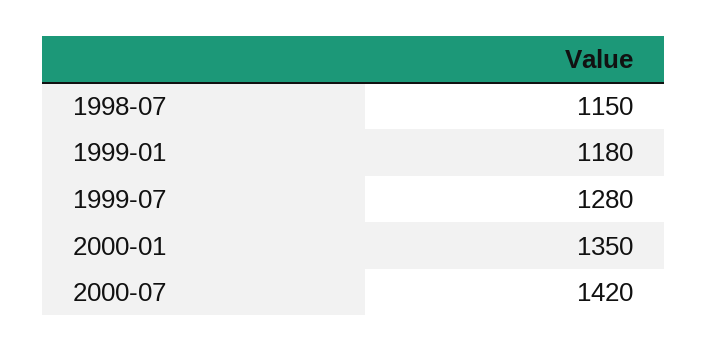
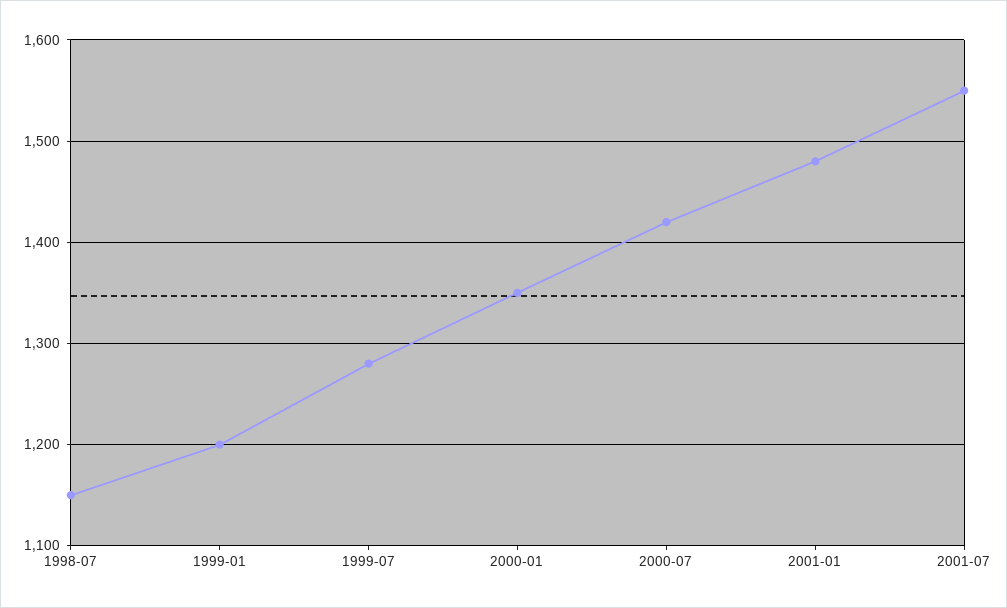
1999-01: 1180 -> 1200
2001-01: none -> 1480
2001-07: none -> 1550

